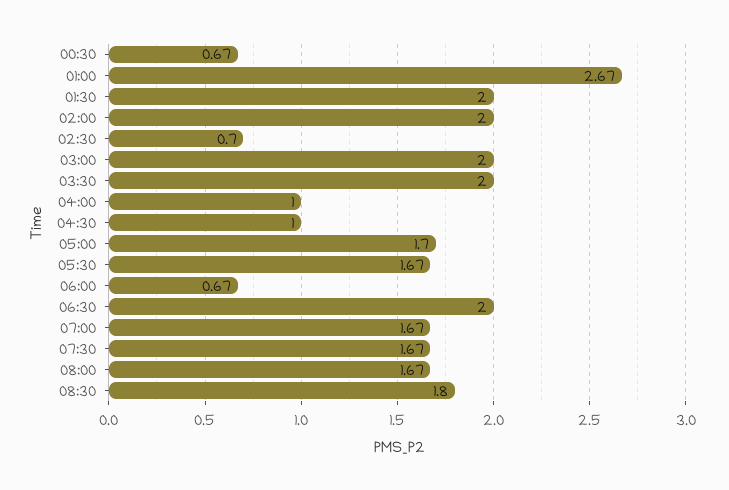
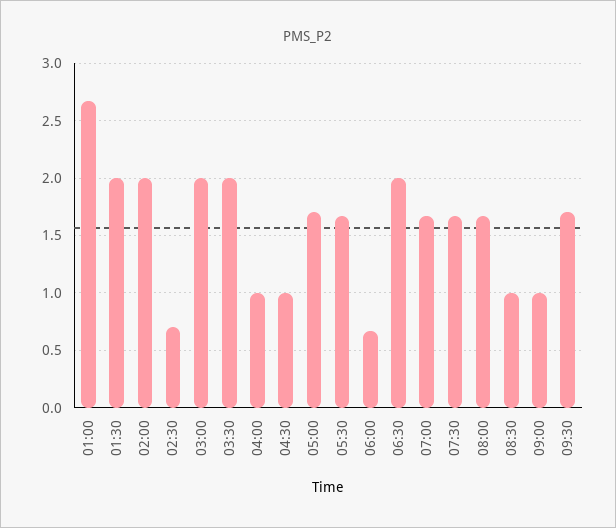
00:30: 0.67 -> none
08:30: 1.8 -> 1
09:00: none -> 1
09:30: none -> 1.7

